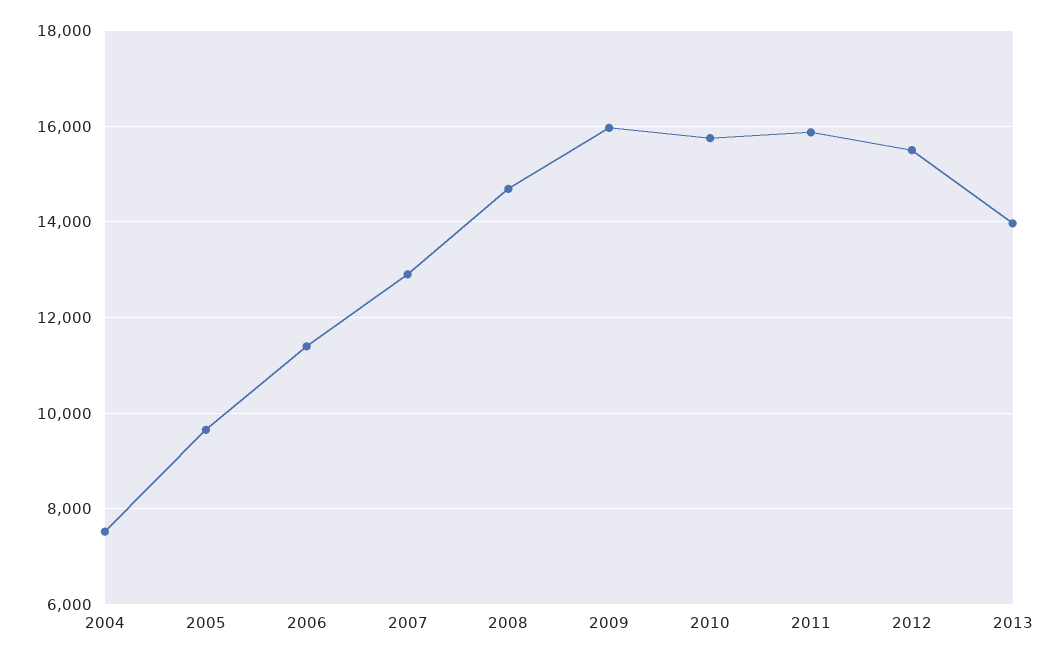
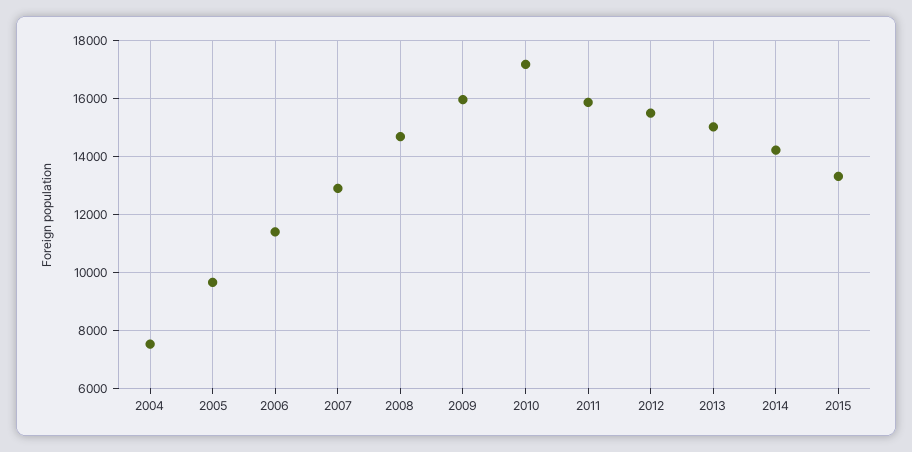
2010: 15800 -> 17250
2013: 14000 -> 15000
2014: none -> 14250
2015: none -> 13250

